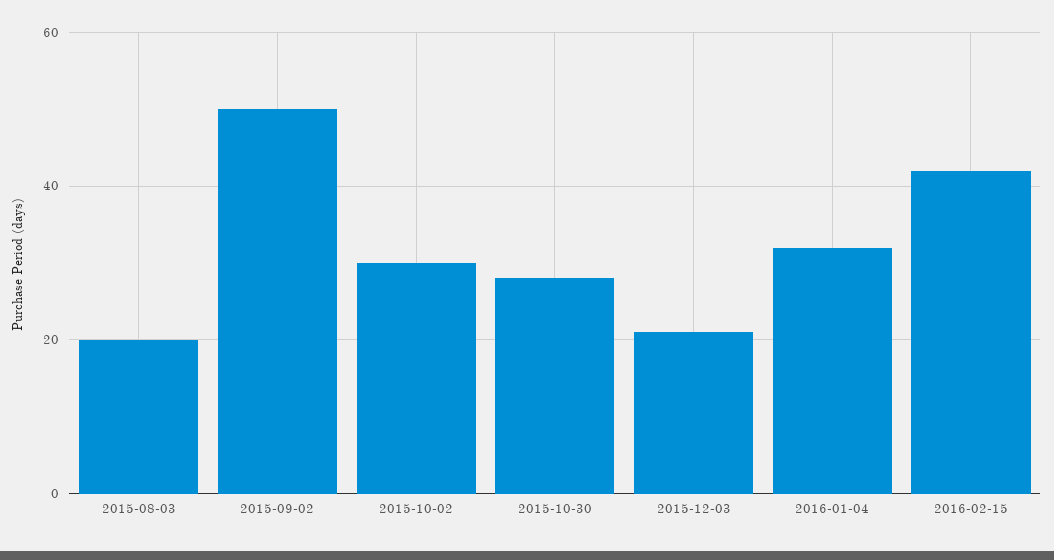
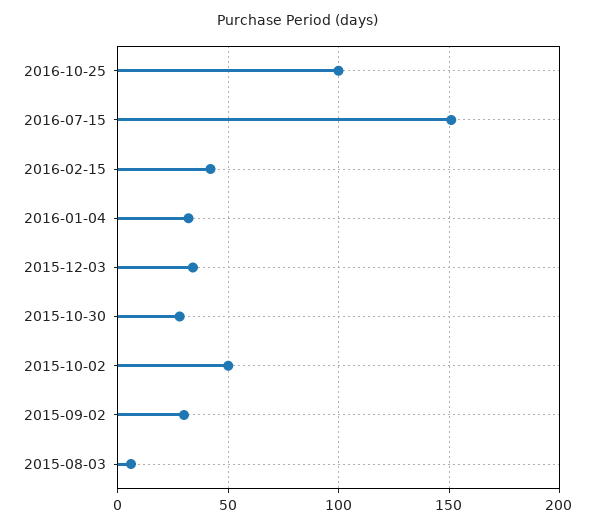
2015-08-03: 20 -> 5
2015-09-02: 50 -> 30
2015-10-02: 30 -> 50
2015-12-03: 20 -> 35
2016-10-25: none -> 100
2016-07-15: none -> 150

